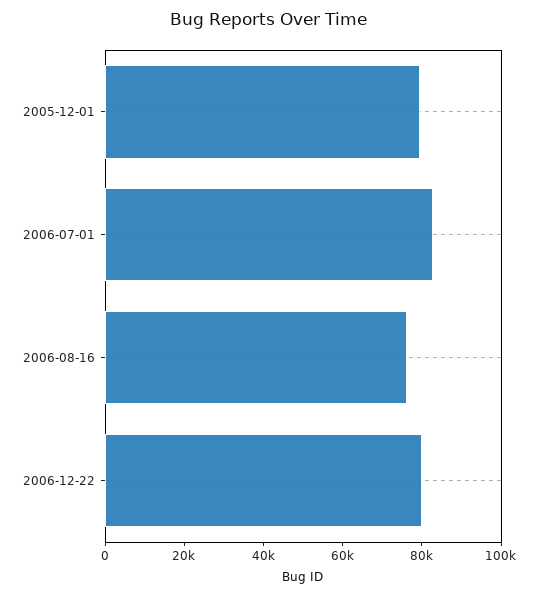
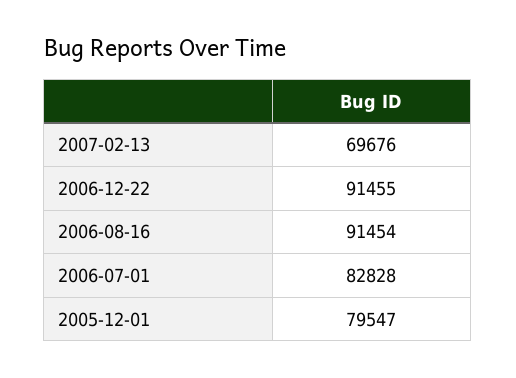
2006-08-16: 75000 -> 91454
2006-12-22: 80000 -> 91455
2007-02-13: none -> 69676

